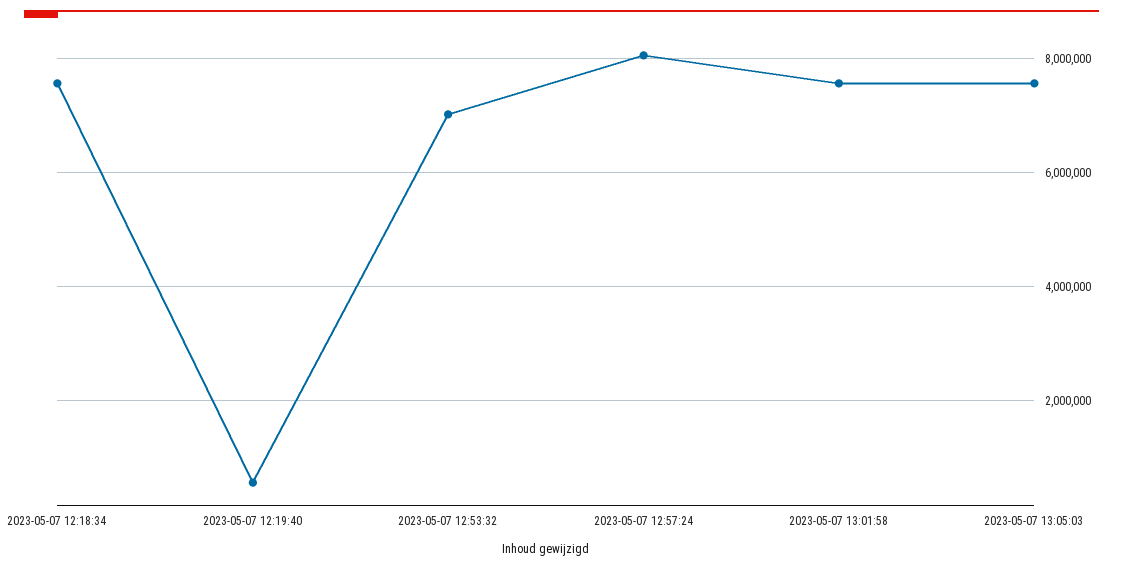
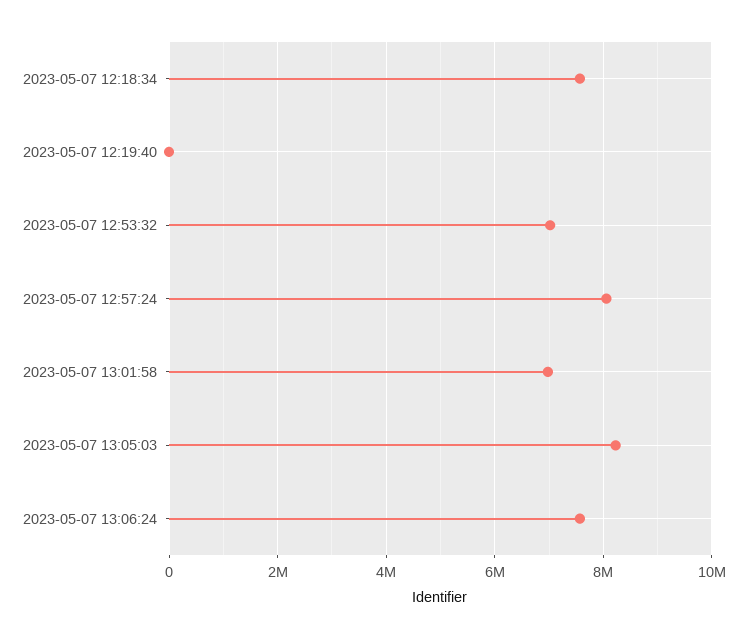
2023-05-07 12:19:40: 600000 -> 0
2023-05-07 13:01:58: 7600000 -> 7000000
2023-05-07 13:05:03: 7600000 -> 8200000
2023-05-07 13:06:24: none -> 7600000

